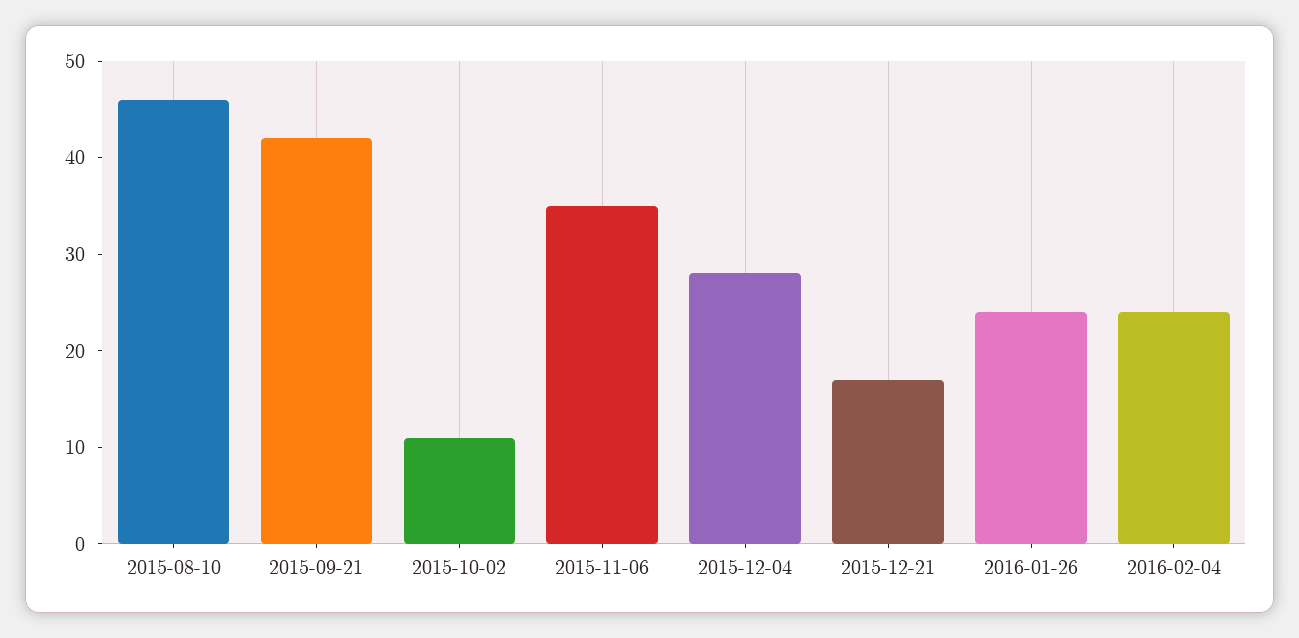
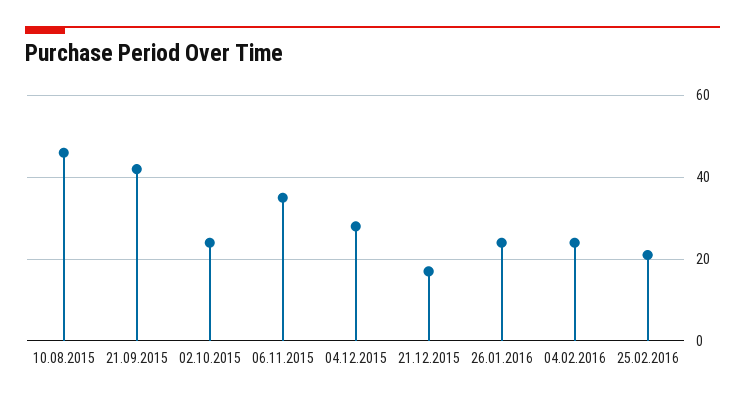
2015-10-02: 11 -> 25
25.02.2016: none -> 20

